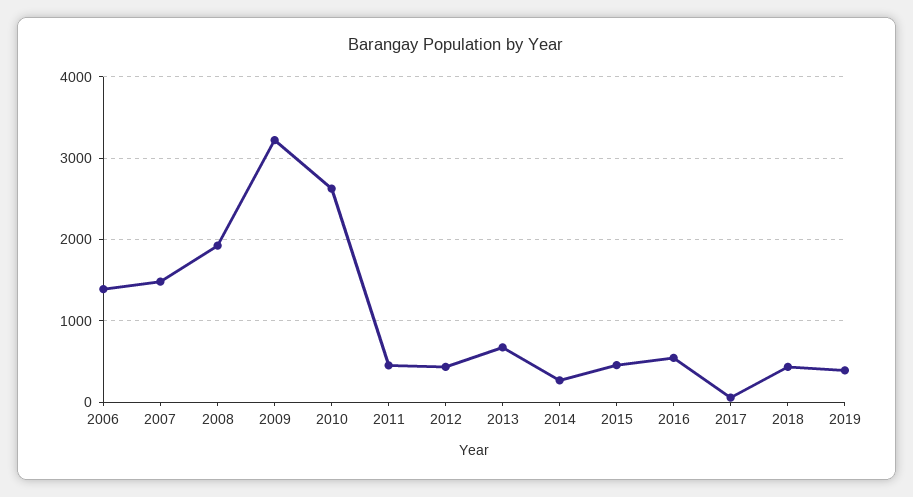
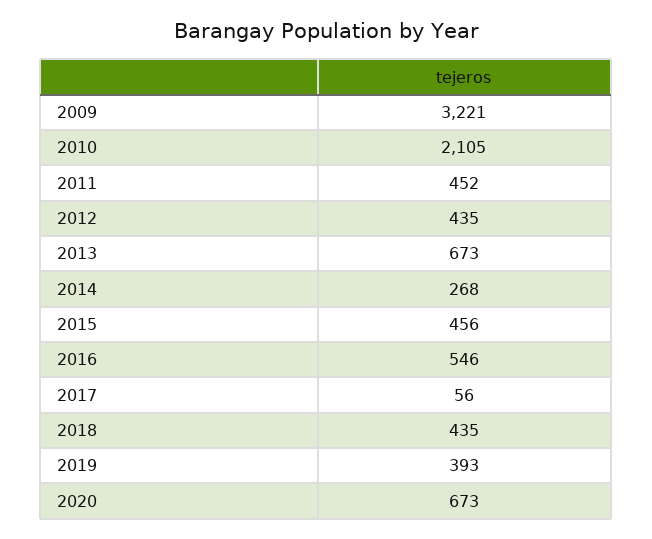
2006: 1400 -> none
2007: 1500 -> none
2008: 1900 -> none
2010: 2600 -> 2105
2020: none -> 673

